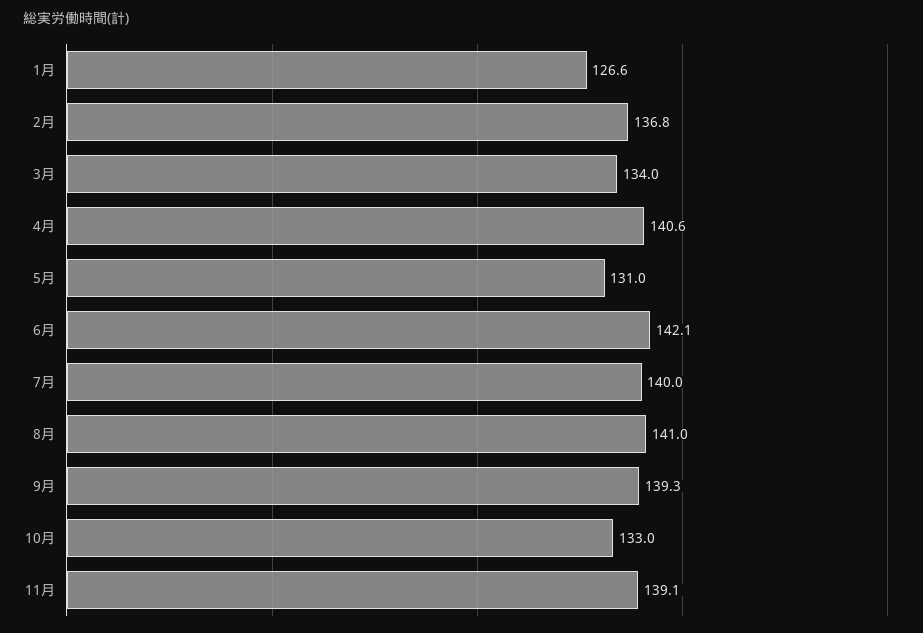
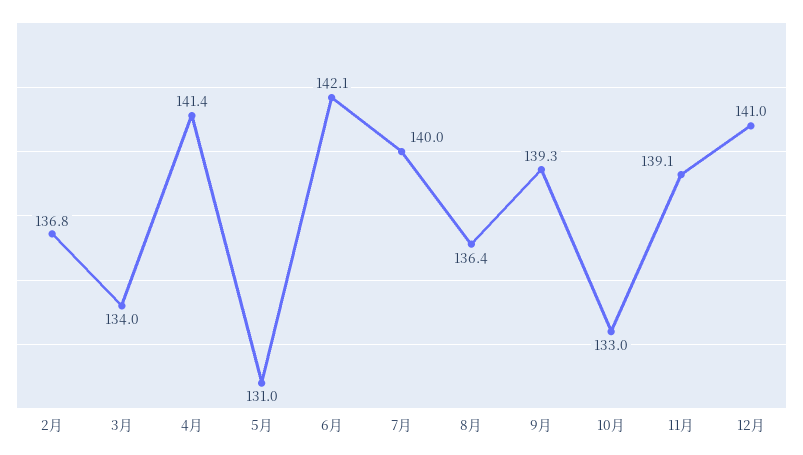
1月: 126.6 -> none
4月: 140.6 -> 141.4
8月: 141 -> 136.4
12月: none -> 141

